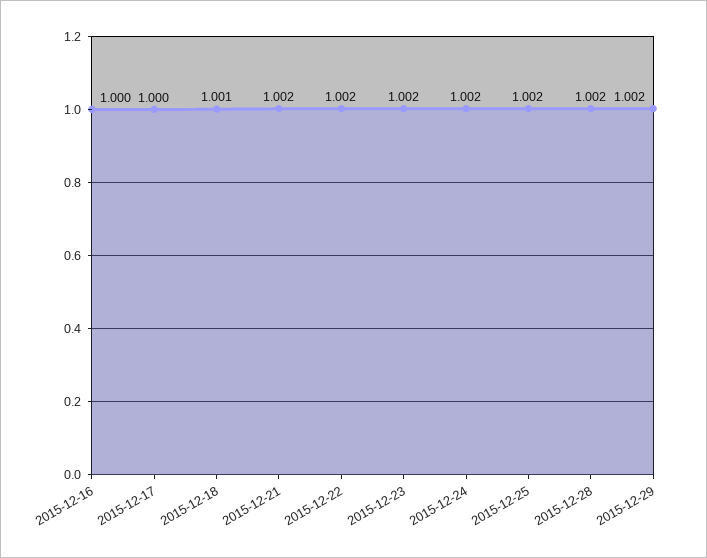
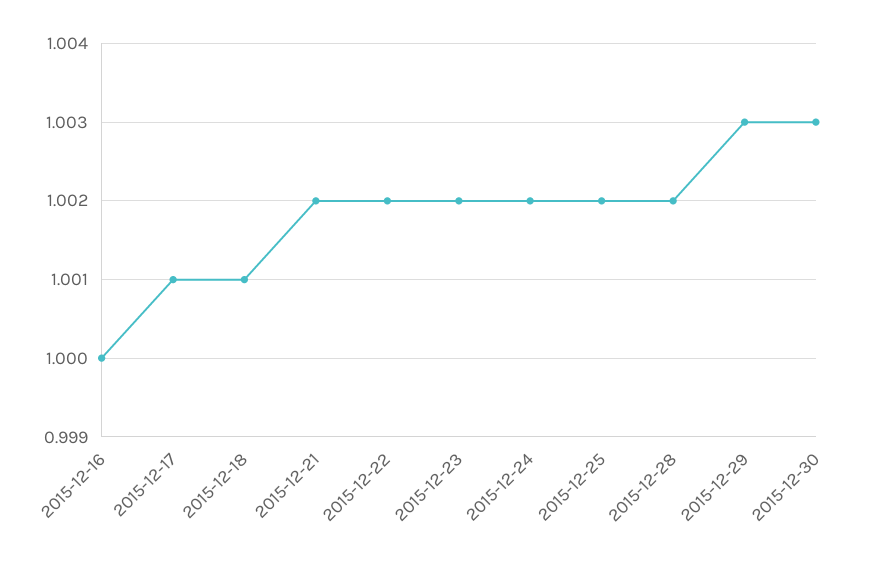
2015-12-17: 1 -> 1.001
2015-12-29: 1.002 -> 1.003
2015-12-30: none -> 1.003

